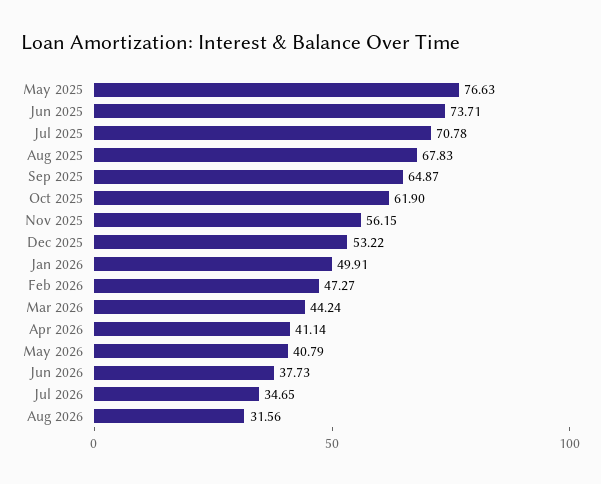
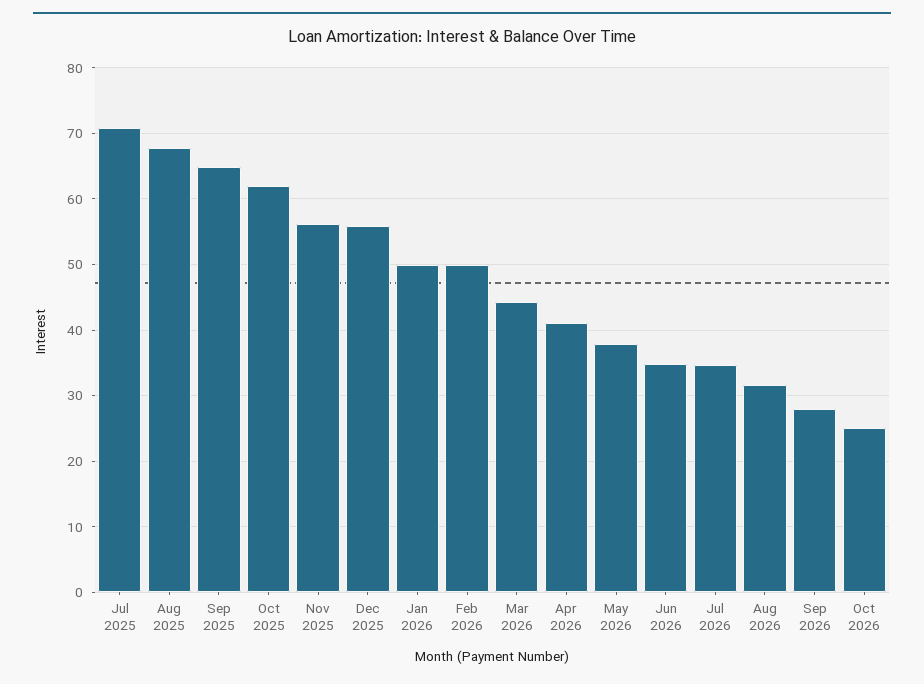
May 2025: 76.63 -> none
Jun 2025: 73.71 -> none
Dec 2025: 53.22 -> 56
Feb 2026: 47.27 -> 50
May 2026: 40.79 -> 38
Jun 2026: 37.73 -> 35
Sep 2026: none -> 28
Oct 2026: none -> 25

